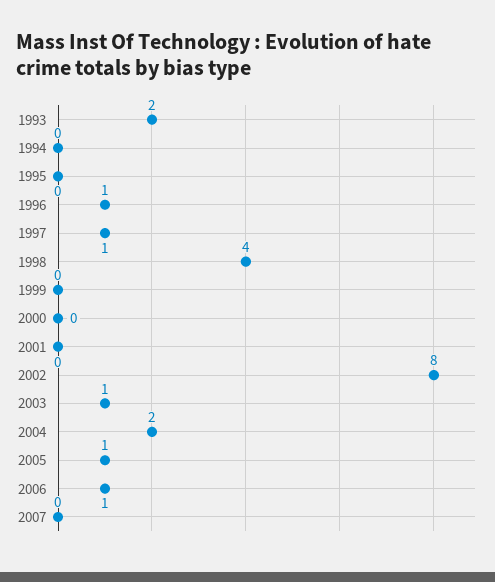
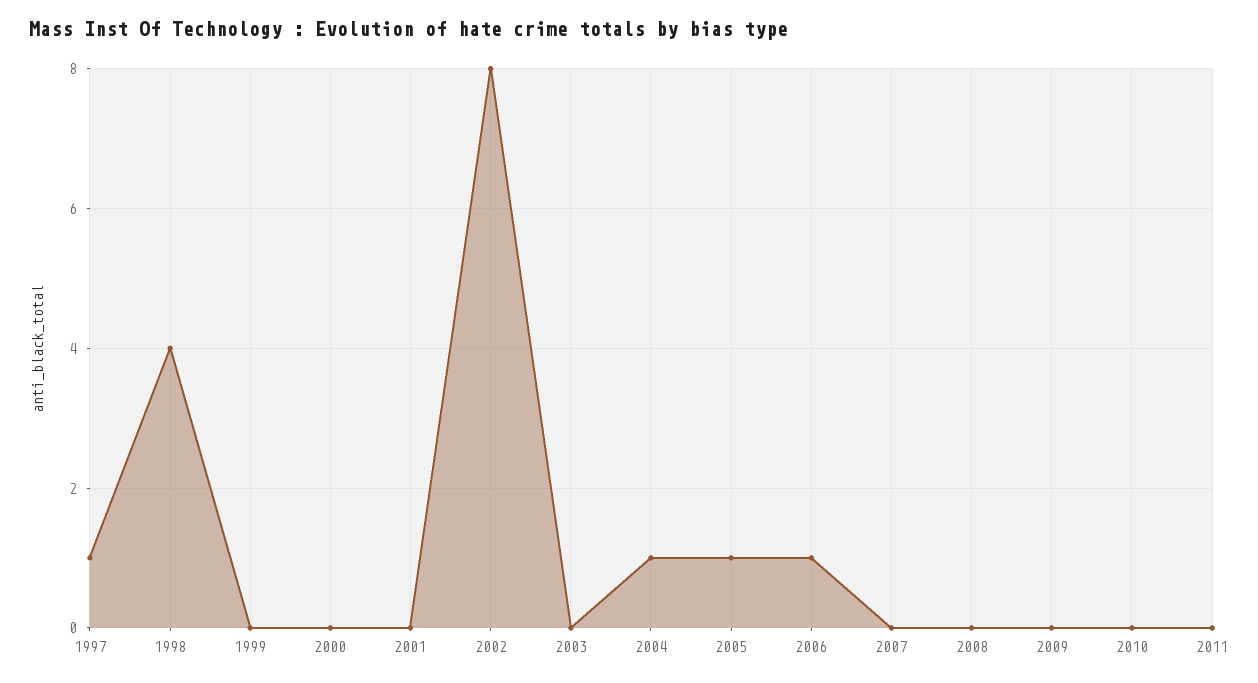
1993: 2 -> none
1994: 0 -> none
1995: 0 -> none
1996: 1 -> none
2003: 1 -> 0
2004: 2 -> 1
2008: none -> 0
2009: none -> 0
2010: none -> 0
2011: none -> 0

